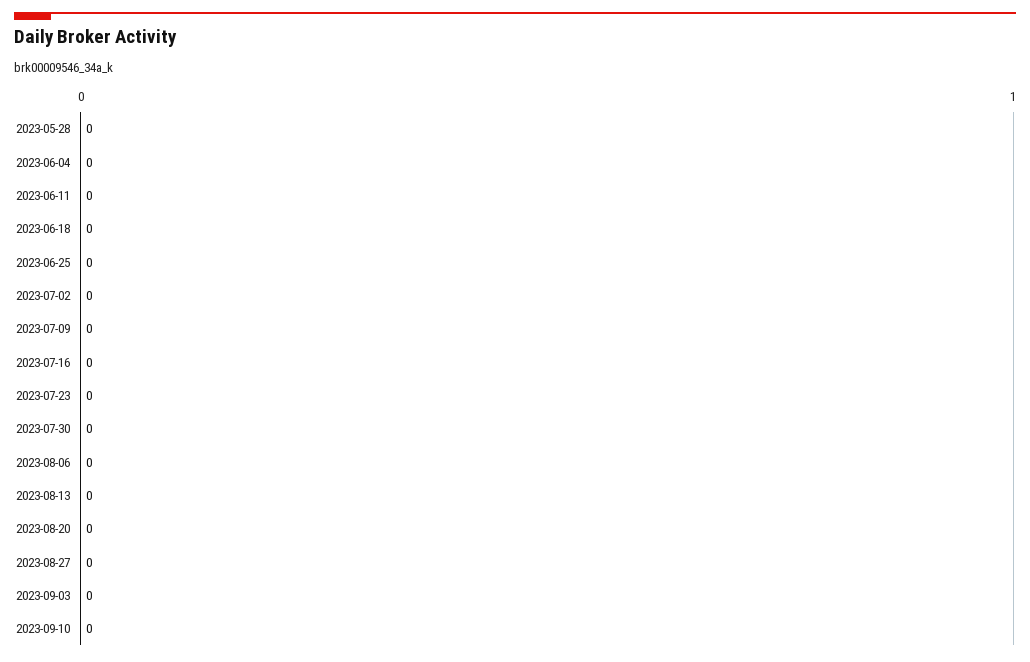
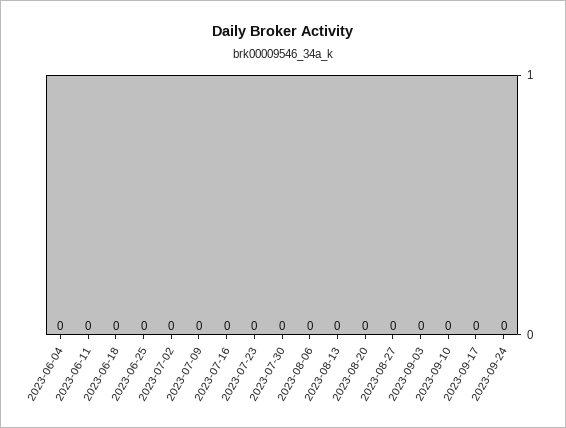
2023-05-28: 0 -> none
2023-09-17: none -> 0
2023-09-24: none -> 0

